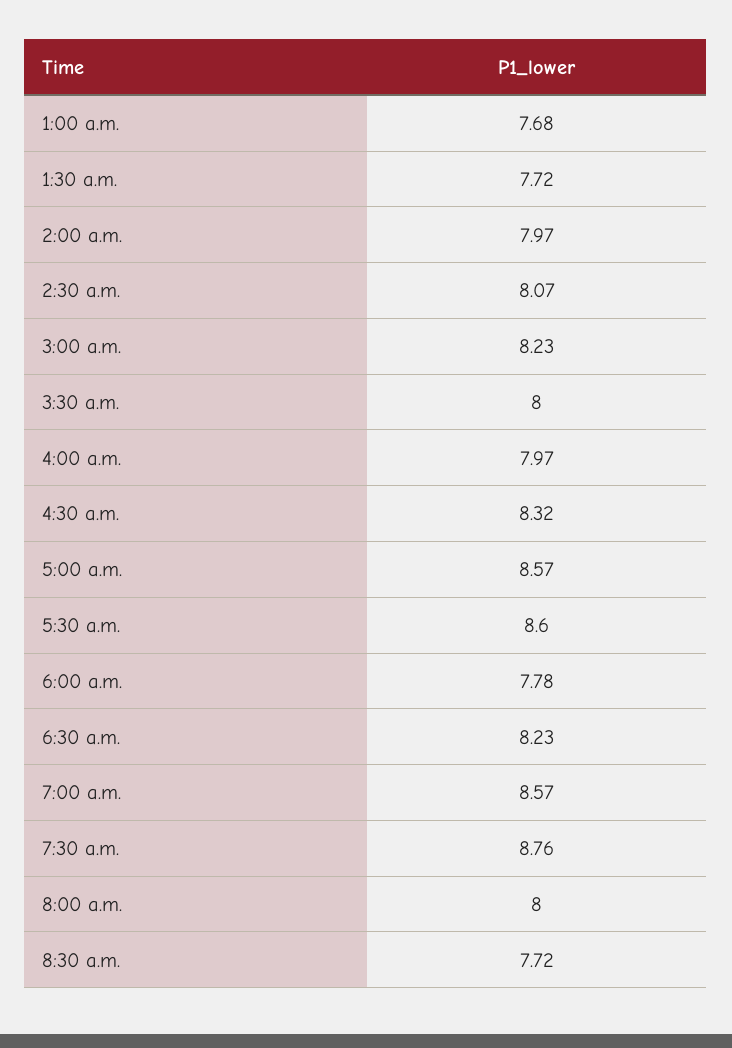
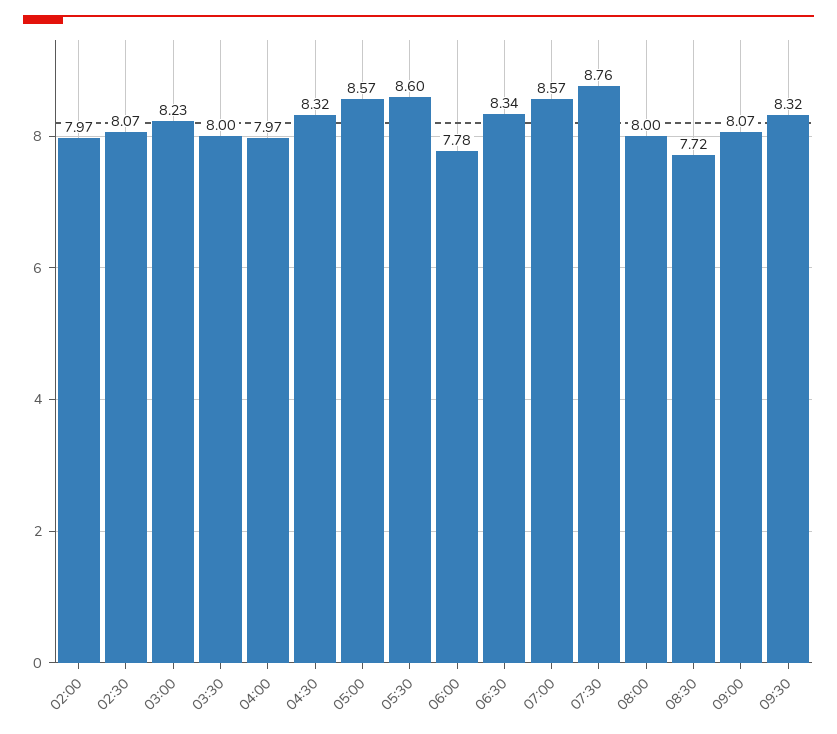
1:00 a.m.: 7.68 -> none
1:30 a.m.: 7.72 -> none
6:30 a.m.: 8.23 -> 8.34
09:00: none -> 8.07
09:30: none -> 8.32

